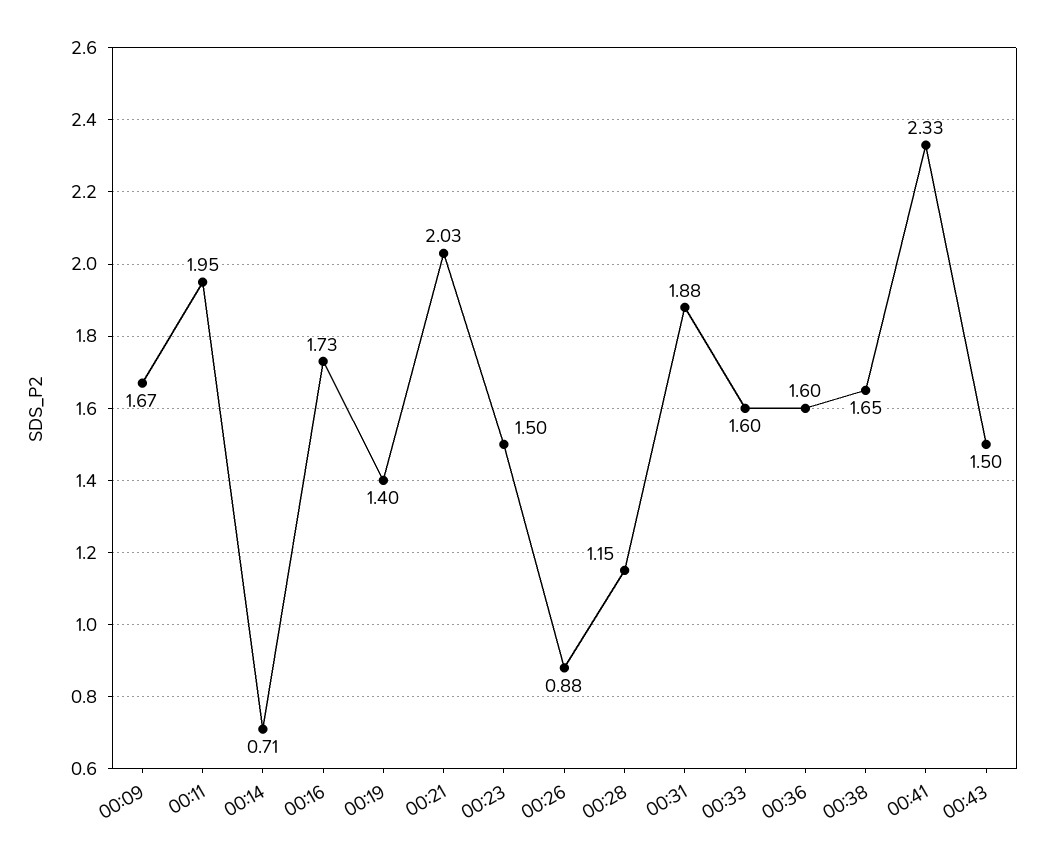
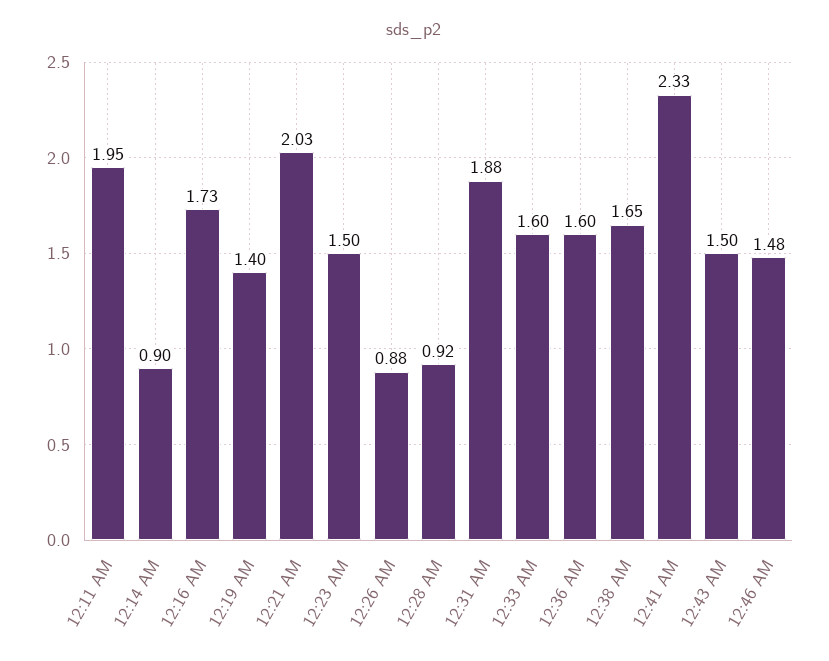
00:09: 1.67 -> none
00:14: 0.71 -> 0.9
00:28: 1.15 -> 0.92
12:46 AM: none -> 1.48

